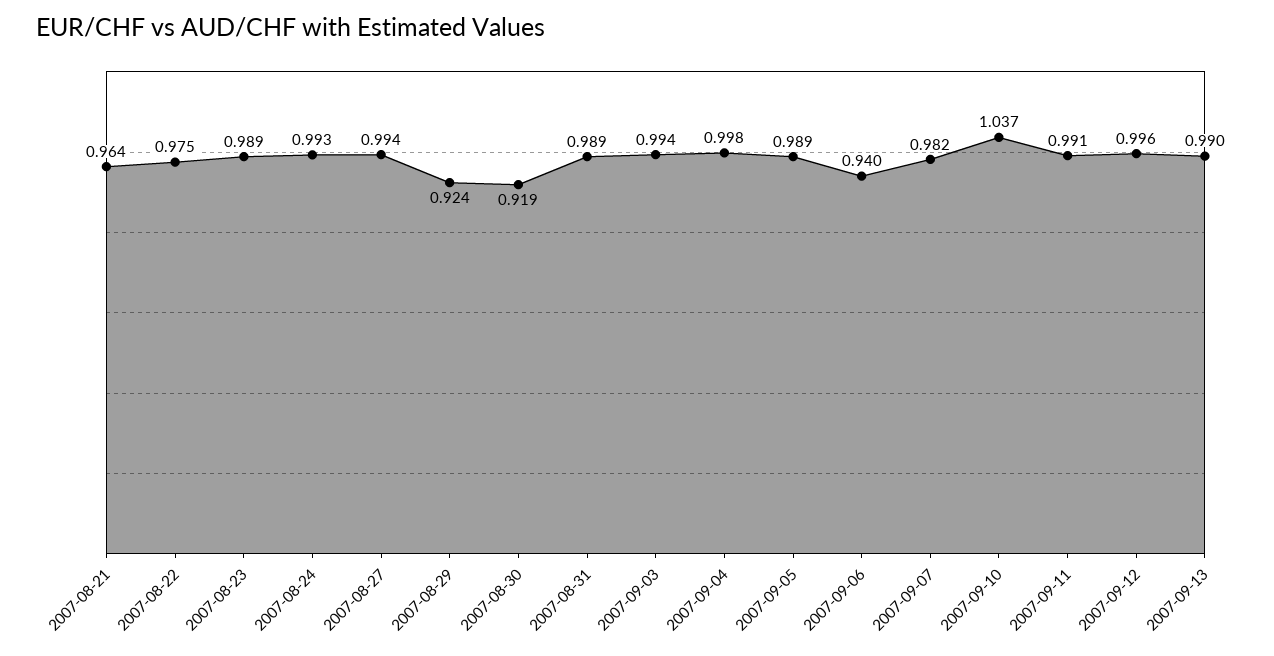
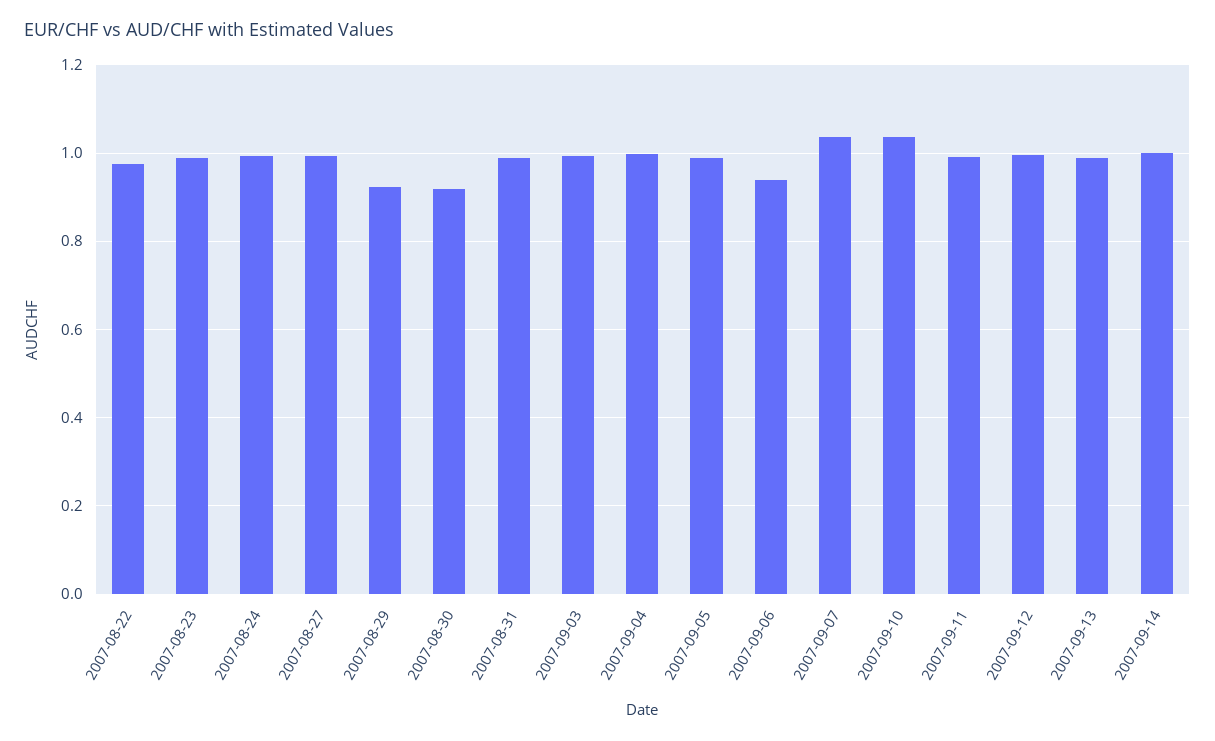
2007-08-21: 0.964 -> none
2007-09-07: 0.982 -> 1.04
2007-09-14: none -> 1

